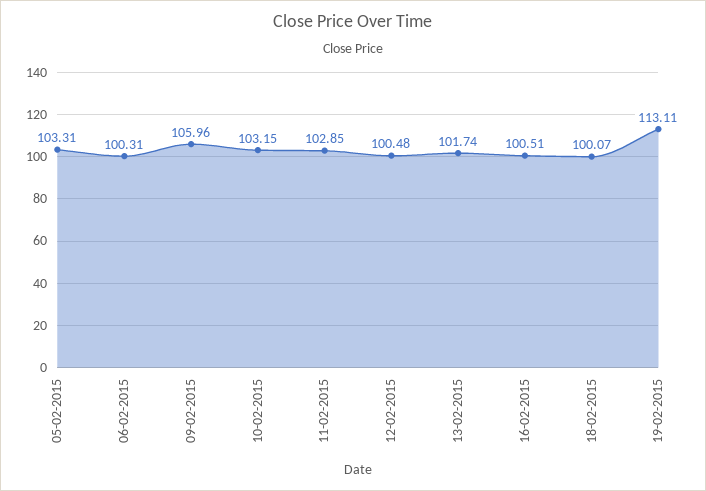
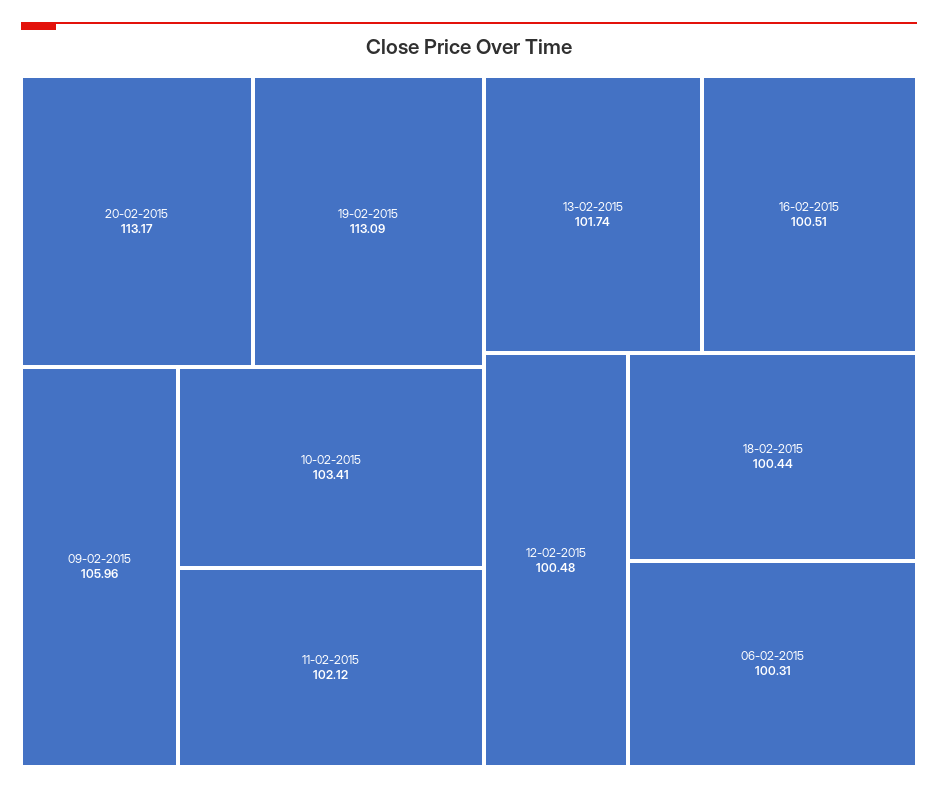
05-02-2015: 103.31 -> none
10-02-2015: 103.15 -> 103.41
11-02-2015: 102.85 -> 102.12
18-02-2015: 100.07 -> 100.44
19-02-2015: 113.11 -> 113.09
20-02-2015: none -> 113.17

